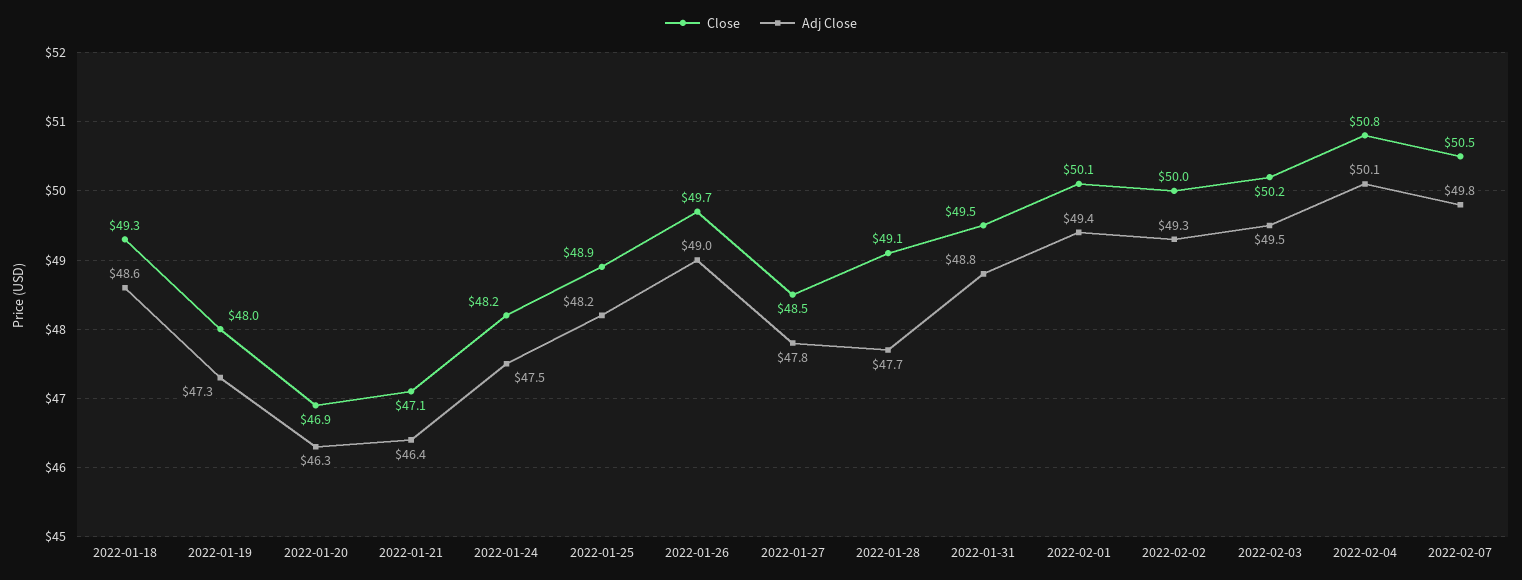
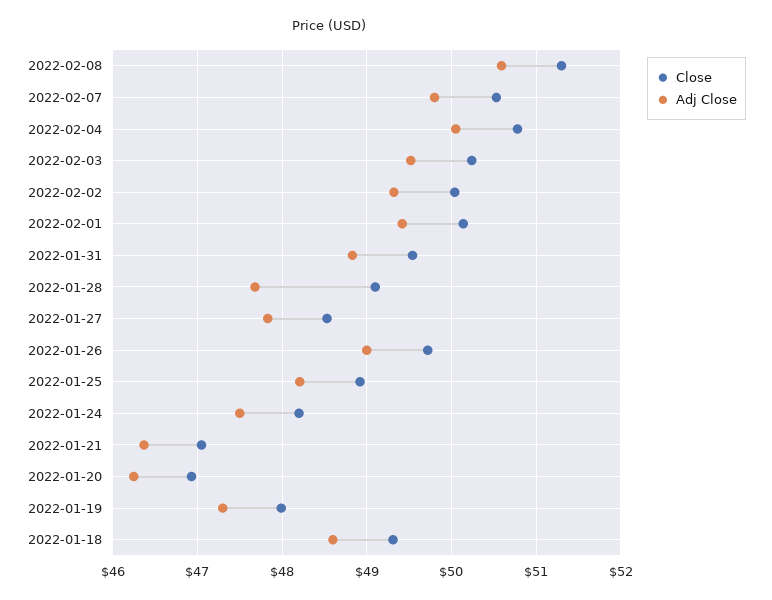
Close, 2022-02-08: none -> 51.3
Adj Close, 2022-02-08: none -> 50.6

